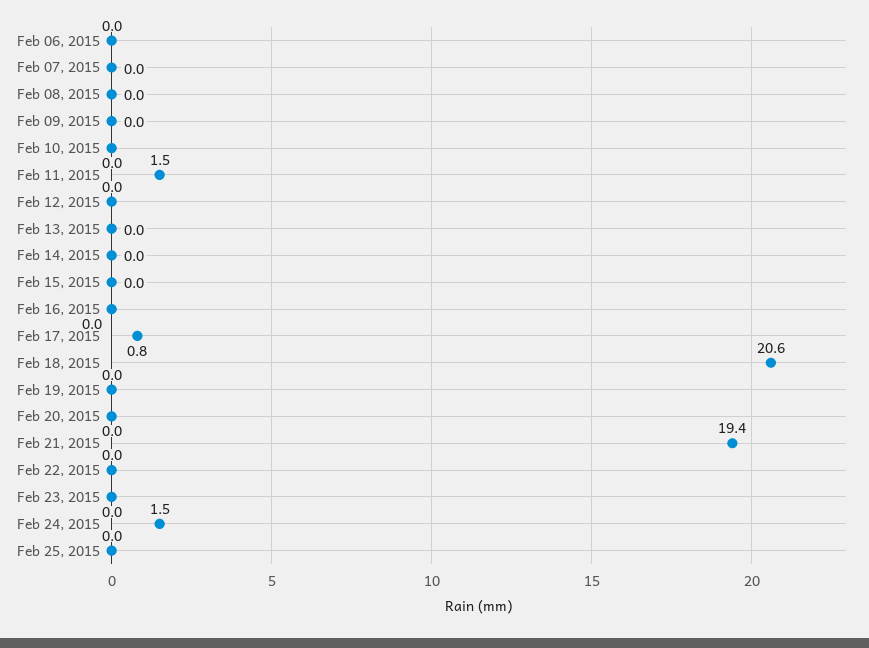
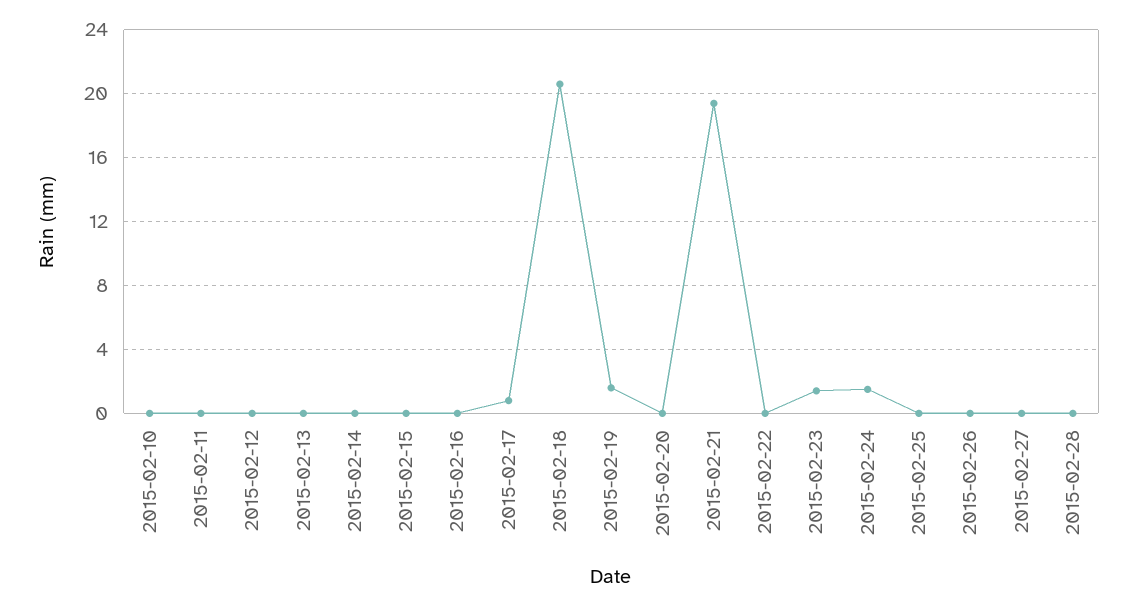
Feb 06, 2015: 0 -> none
Feb 07, 2015: 0 -> none
Feb 08, 2015: 0 -> none
Feb 09, 2015: 0 -> none
Feb 11, 2015: 1.5 -> 0
Feb 19, 2015: 0 -> 1.5
Feb 23, 2015: 0 -> 1.5
2015-02-26: none -> 0
2015-02-27: none -> 0
2015-02-28: none -> 0

